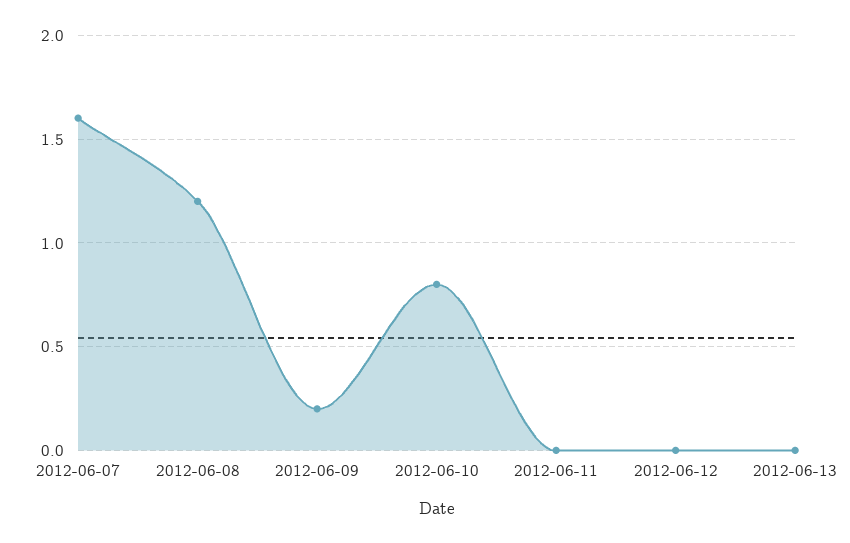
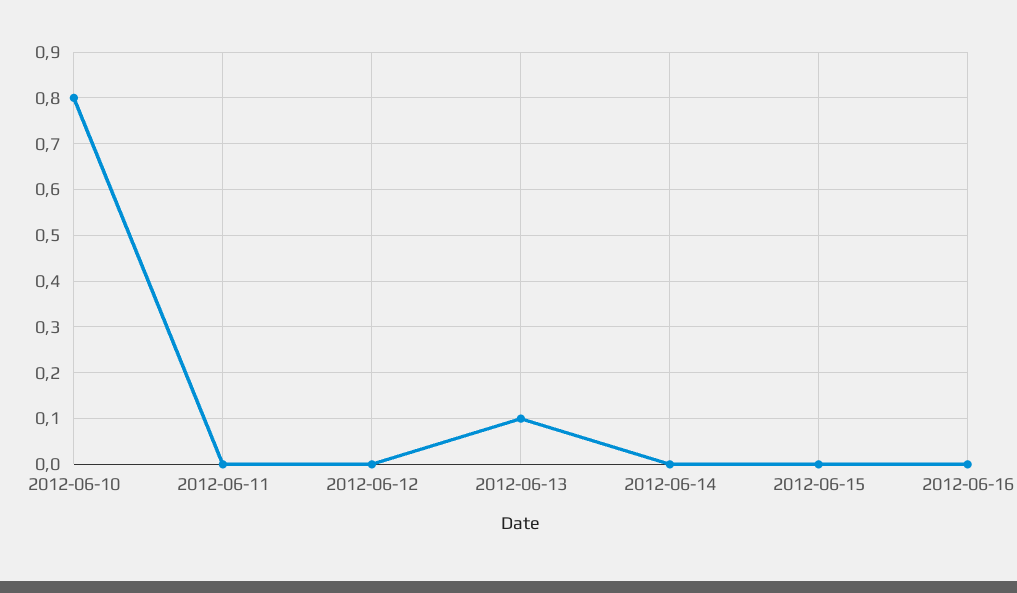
2012-06-07: 1.6 -> none
2012-06-08: 1.2 -> none
2012-06-09: 0.2 -> none
2012-06-13: 0 -> 0.1
2012-06-14: none -> 0
2012-06-15: none -> 0
2012-06-16: none -> 0

